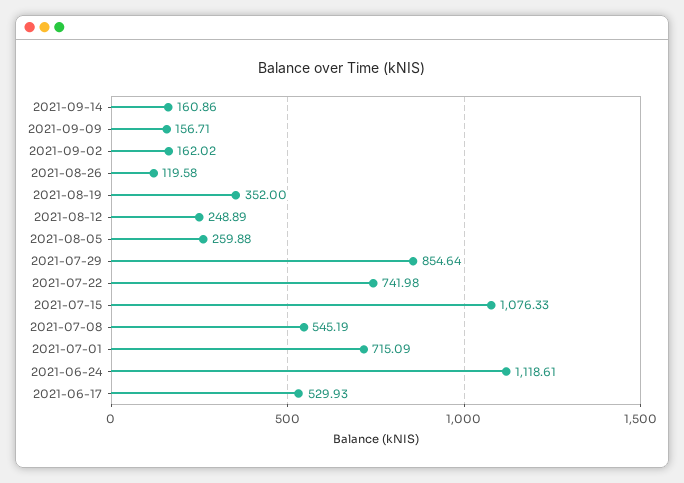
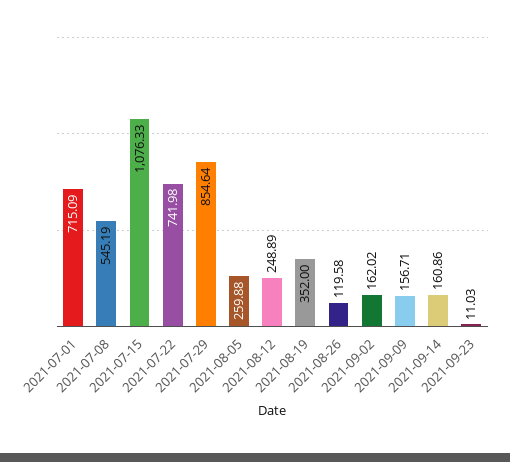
2021-06-24: 1118.61 -> none
2021-06-17: 529.93 -> none
2021-09-23: none -> 11.03

